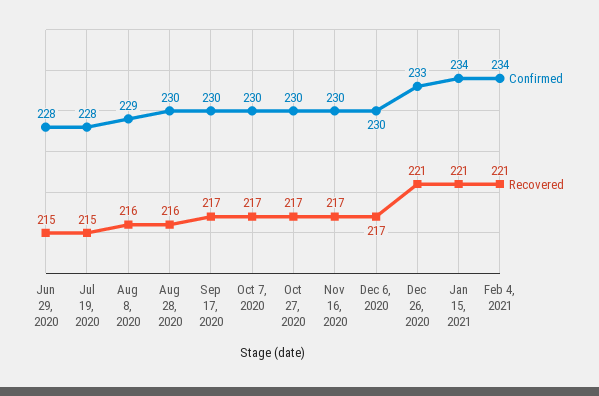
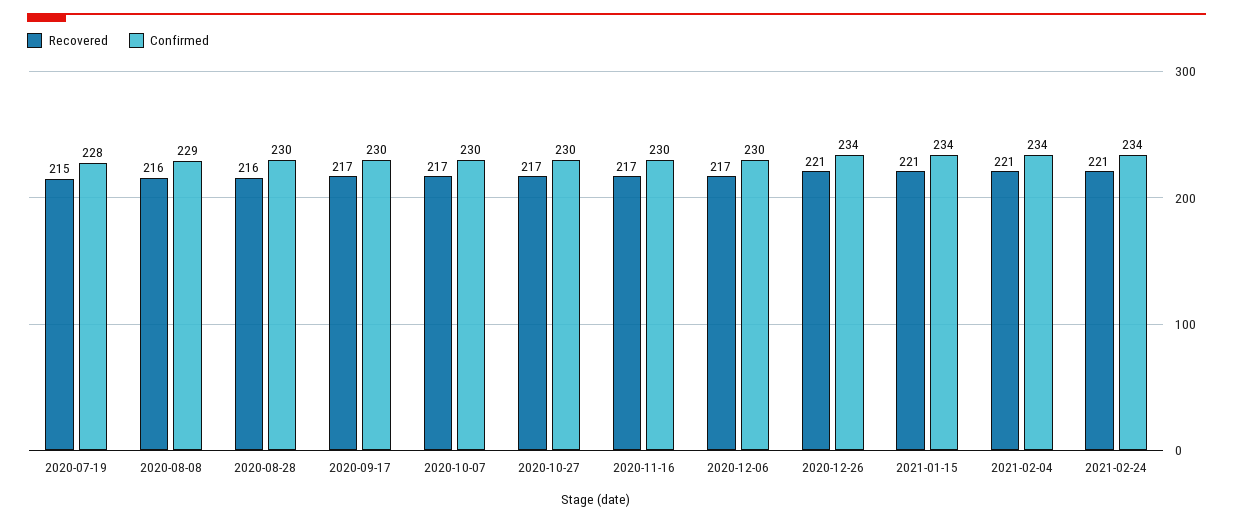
Confirmed, Jun 29, 2020: 228 -> none
Recovered, Jun 29, 2020: 215 -> none
Confirmed, Dec 26, 2020: 233 -> 234
Recovered, 2021-02-24: none -> 221
Confirmed, 2021-02-24: none -> 234

